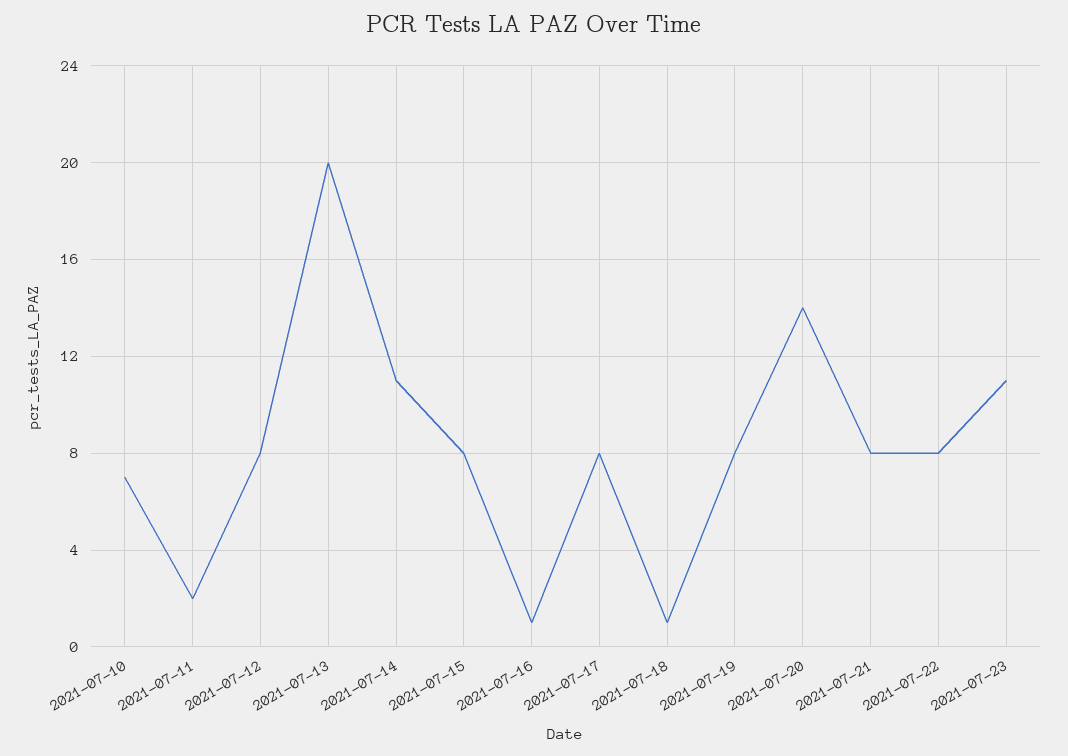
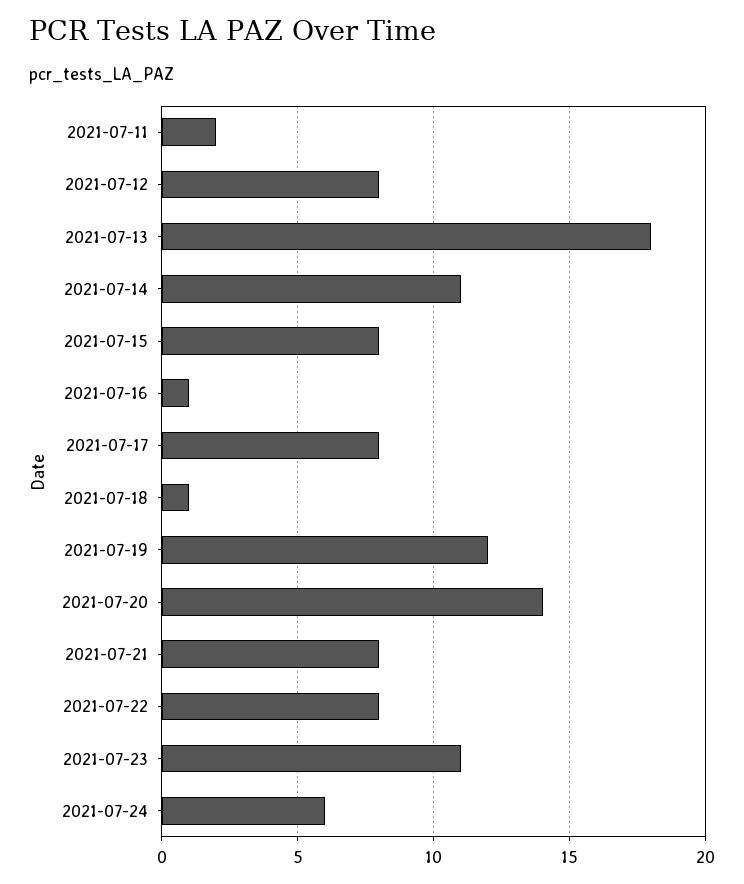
2021-07-10: 7 -> none
2021-07-13: 20 -> 18
2021-07-19: 8 -> 12
2021-07-24: none -> 6

